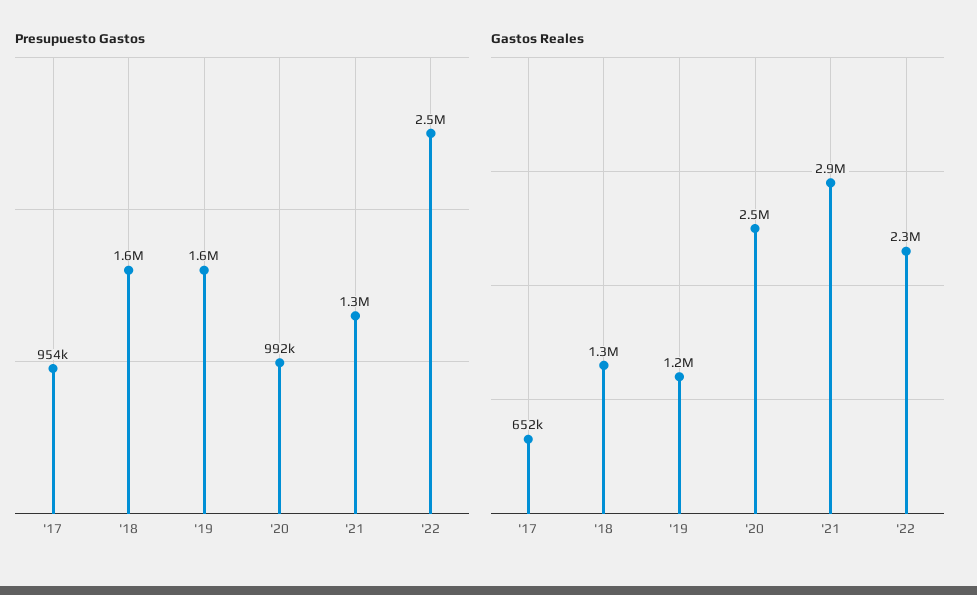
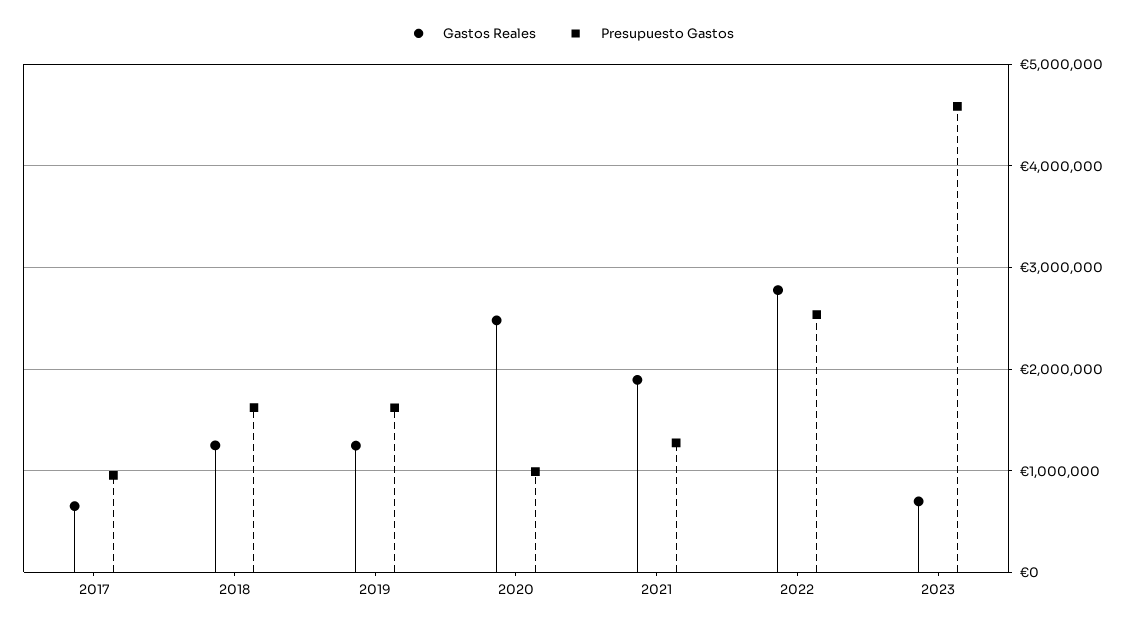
Gastos Reales, '21: 2900000 -> 1900000
Gastos Reales, '22: 2300000 -> 2800000
Gastos Reales, 2023: none -> 700000
Presupuesto Gastos, 2023: none -> 4600000

